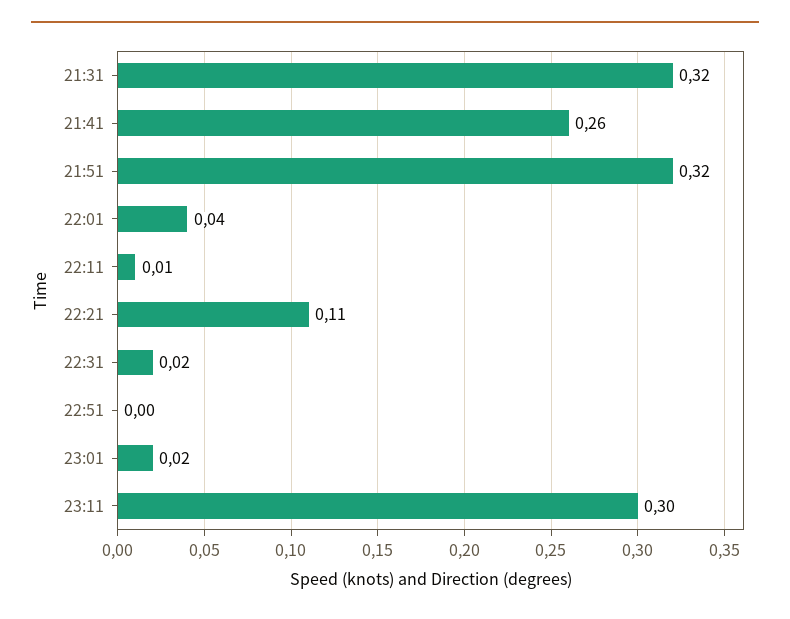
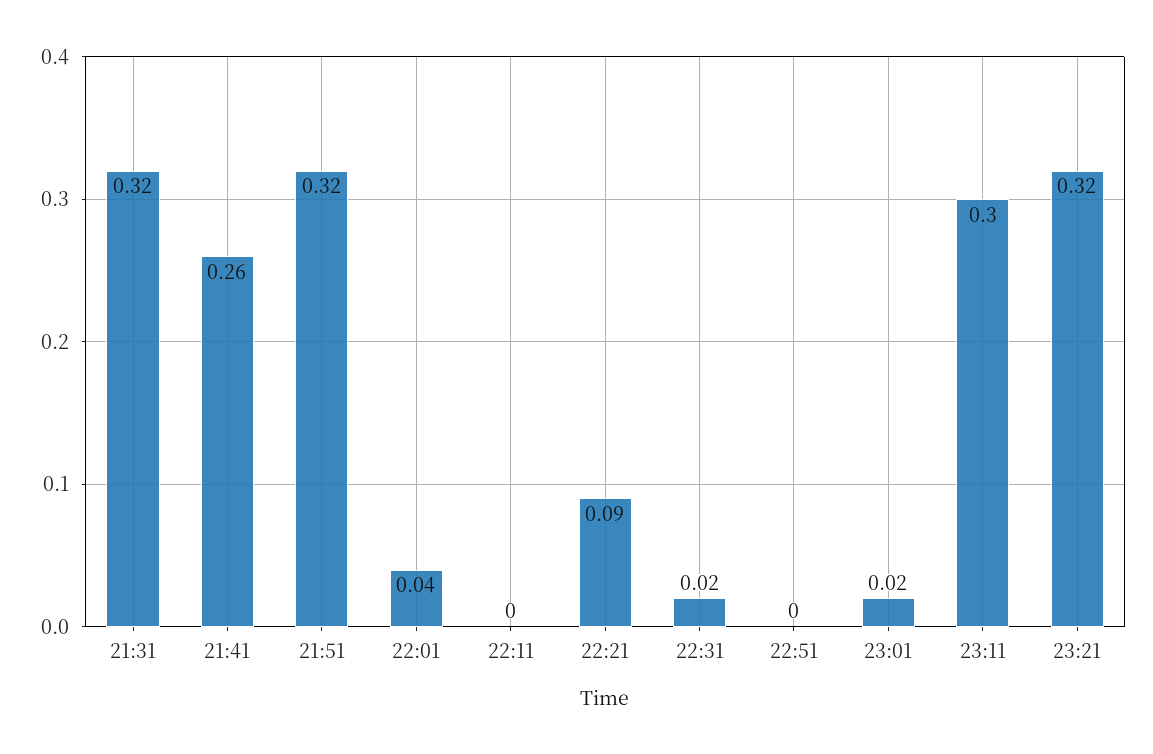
22:11: 0.01 -> 0
22:21: 0.11 -> 0.09
23:21: none -> 0.32

